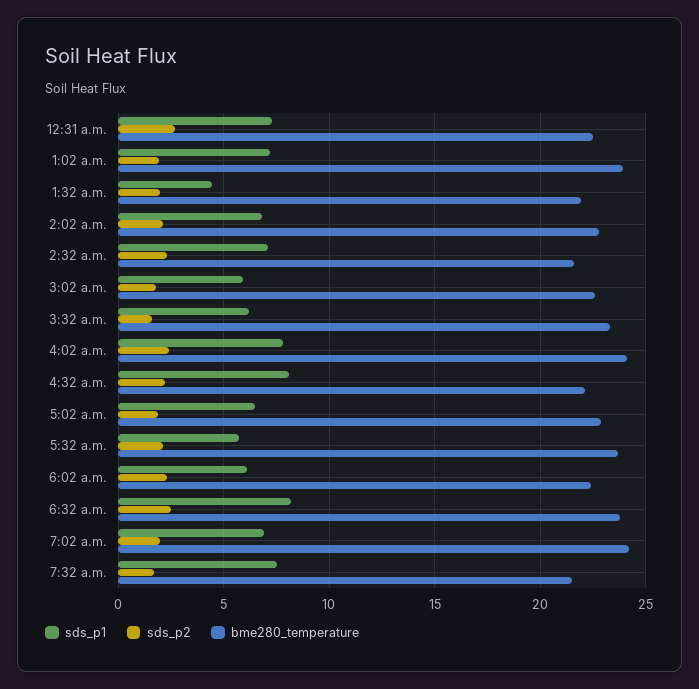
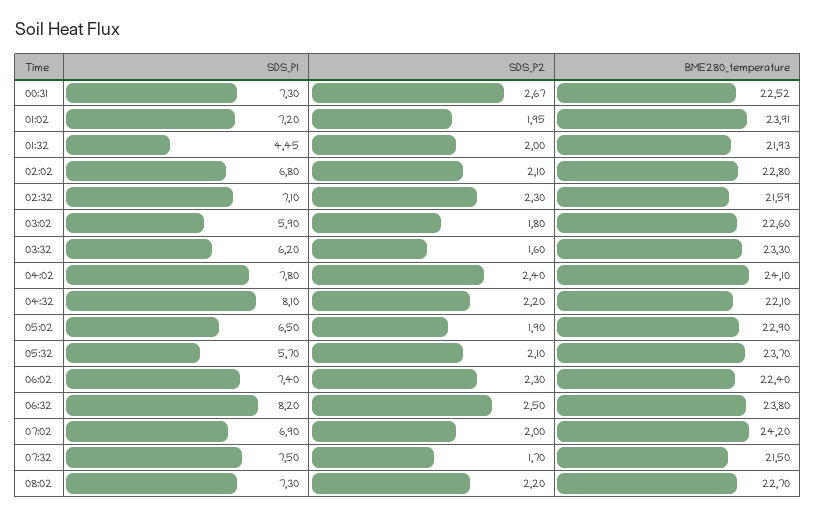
sds_p1, 6:02 a.m.: 6 -> 7.4
sds_p1, 08:02: none -> 7.3
sds_p2, 08:02: none -> 2.2
bme280_temperature, 08:02: none -> 22.7

